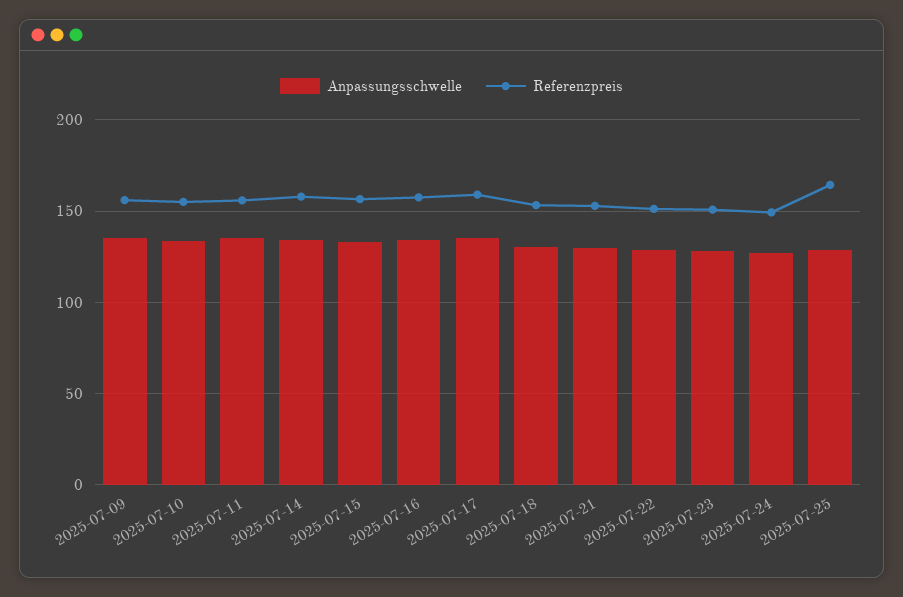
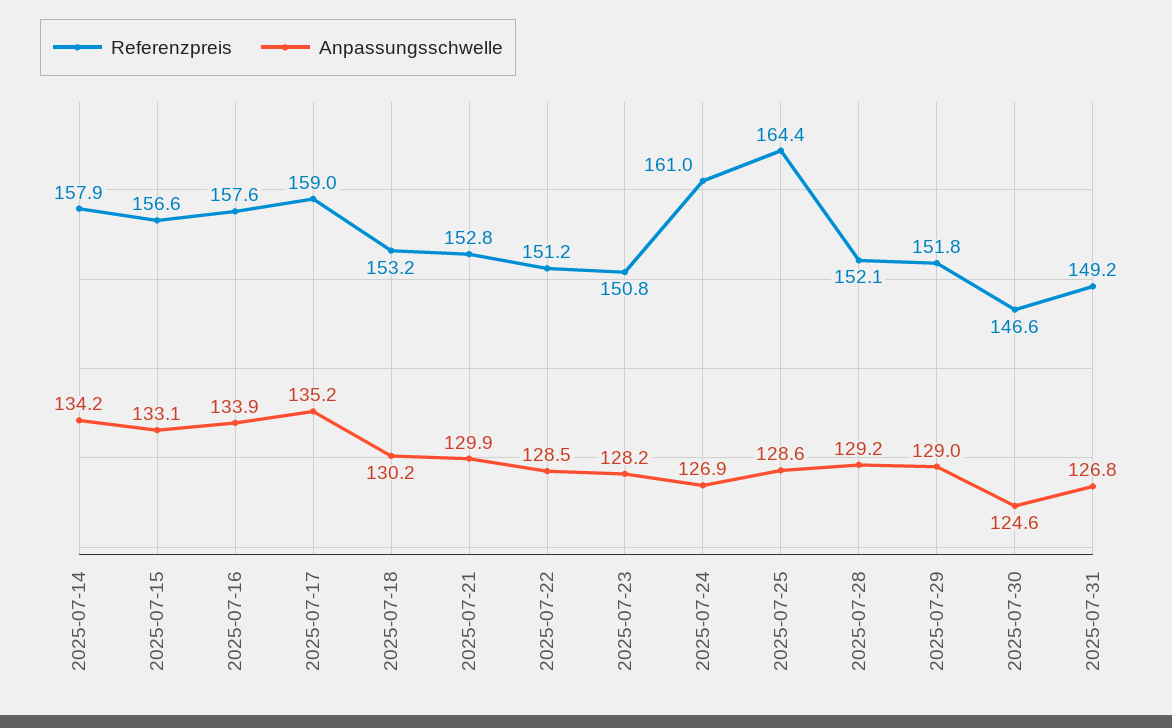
Anpassungsschwelle, 2025-07-09: 135 -> none
Referenzpreis, 2025-07-09: 155 -> none
Anpassungsschwelle, 2025-07-10: 135 -> none
Referenzpreis, 2025-07-10: 155 -> none
Anpassungsschwelle, 2025-07-11: 135 -> none
Referenzpreis, 2025-07-11: 155 -> none
Referenzpreis, 2025-07-24: 150 -> 161
Referenzpreis, 2025-07-28: none -> 152.1
Anpassungsschwelle, 2025-07-28: none -> 129.2
Referenzpreis, 2025-07-29: none -> 151.8
Anpassungsschwelle, 2025-07-29: none -> 129
Referenzpreis, 2025-07-30: none -> 146.6
Anpassungsschwelle, 2025-07-30: none -> 124.6
Referenzpreis, 2025-07-31: none -> 149.2
Anpassungsschwelle, 2025-07-31: none -> 126.8

